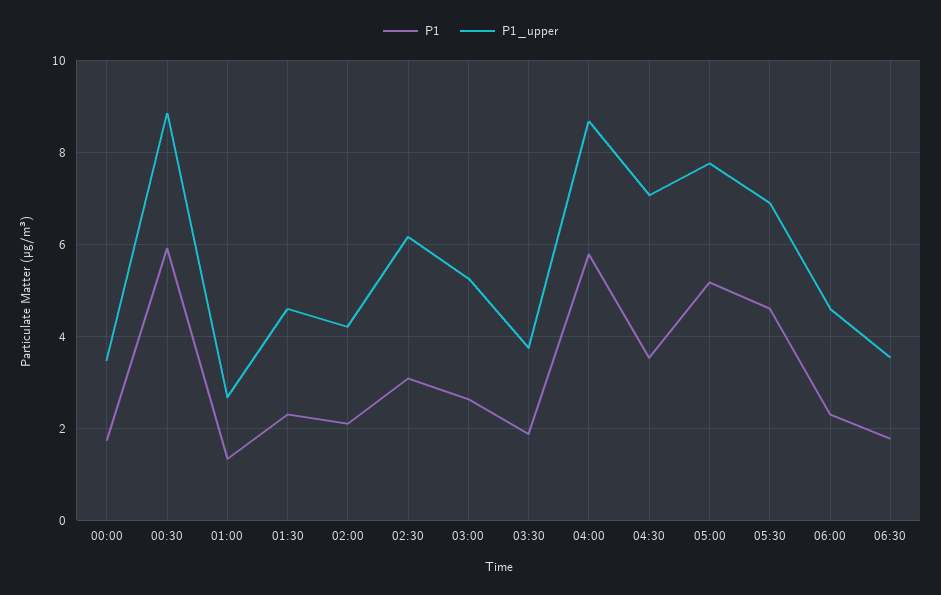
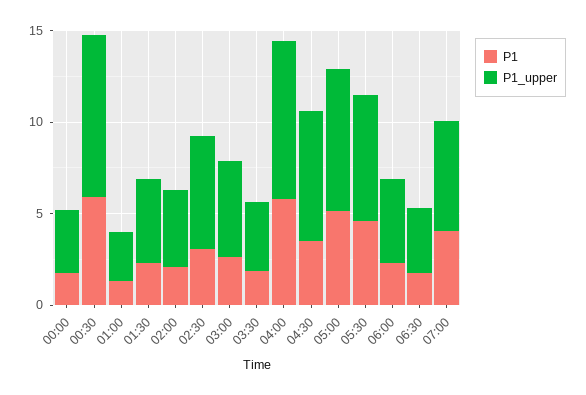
P1, 07:00: none -> 4
P1_upper, 07:00: none -> 6

